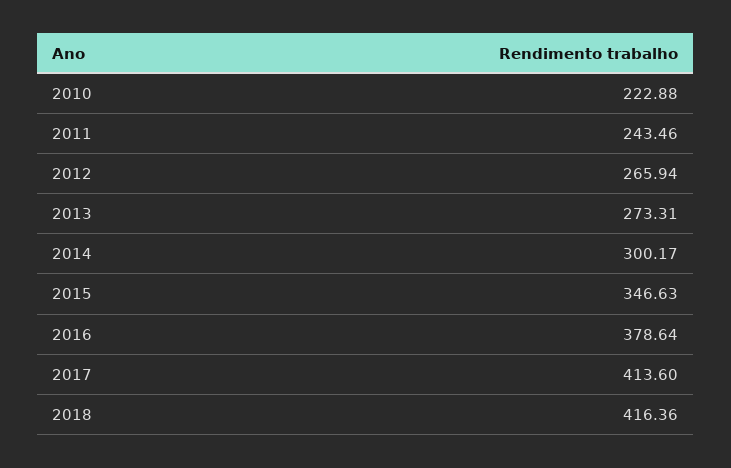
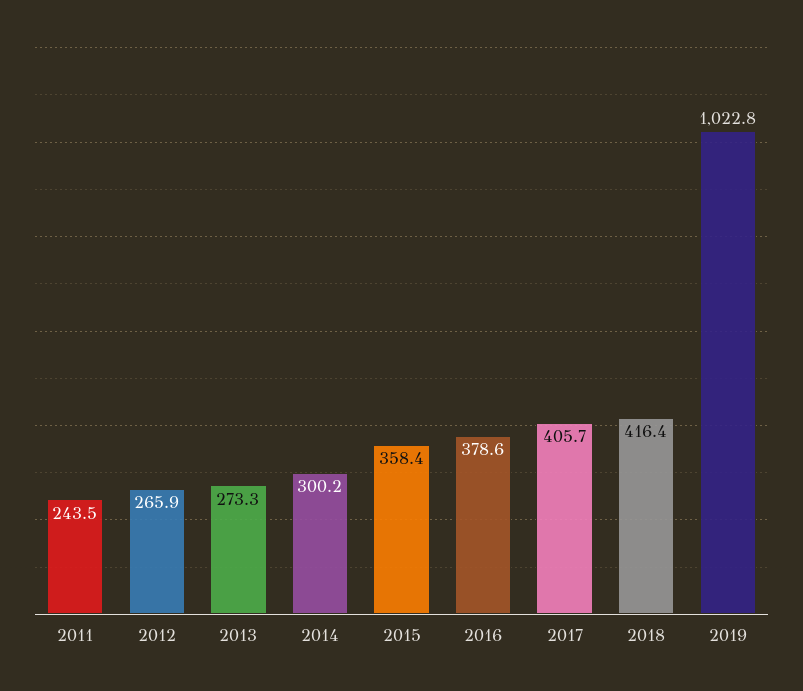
2010: 222.88 -> none
2015: 346.63 -> 358.4
2017: 413.6 -> 405.7
2019: none -> 1022.8

